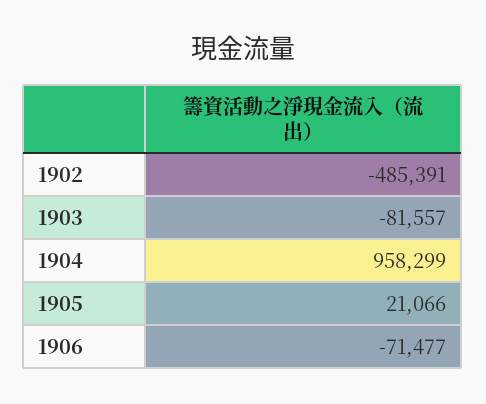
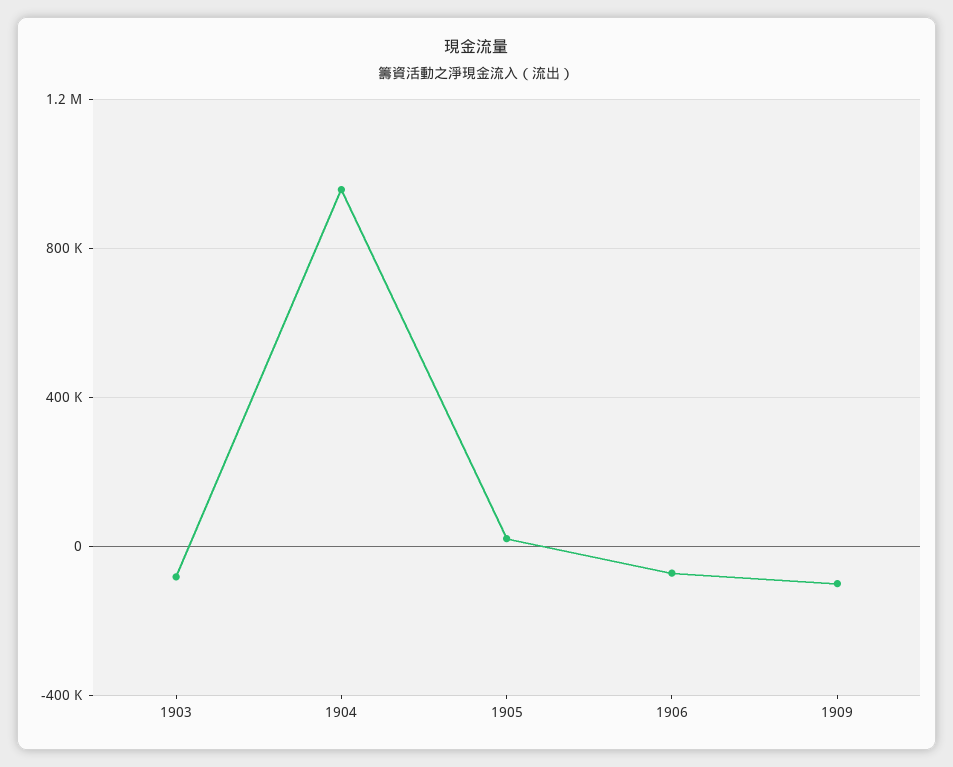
1902: -485391 -> none
1909: none -> -100000

